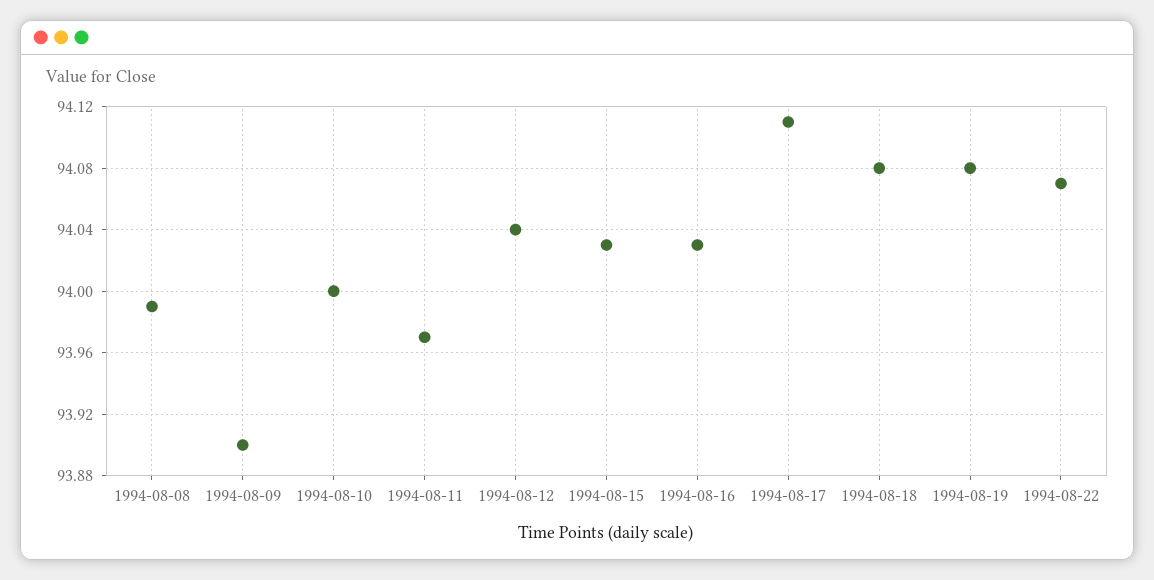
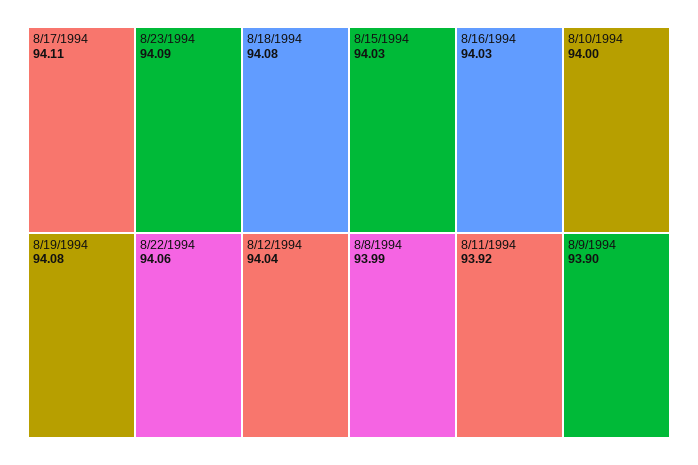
1994-08-11: 93.97 -> 93.92
1994-08-22: 94.07 -> 94.06
8/23/1994: none -> 94.09

